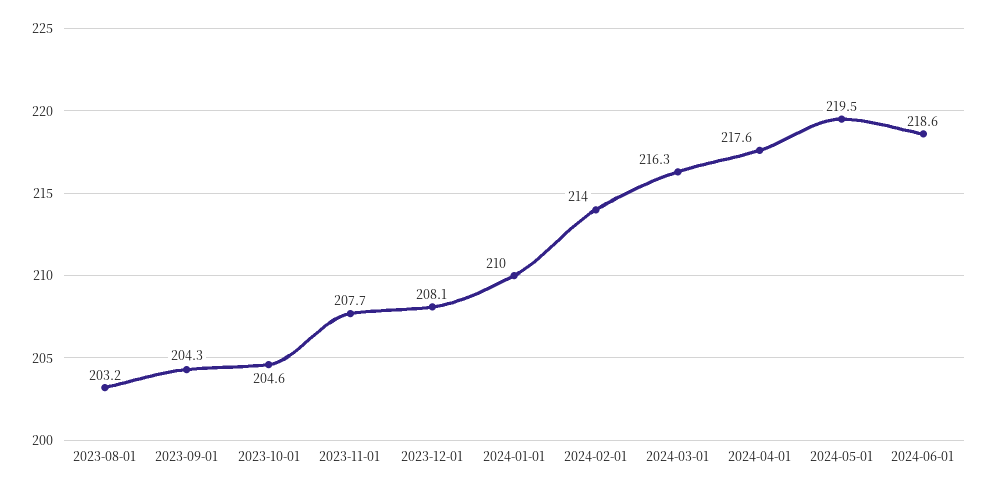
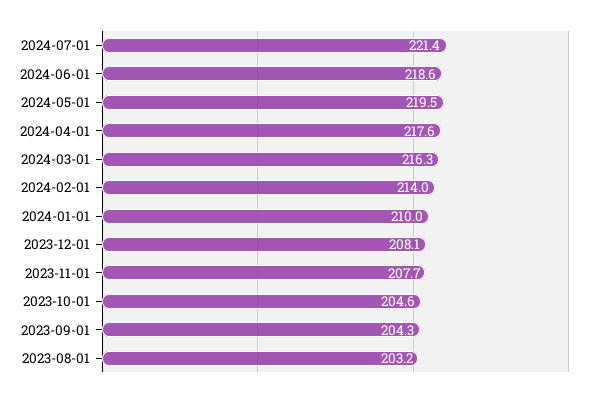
2024-07-01: none -> 221.4

